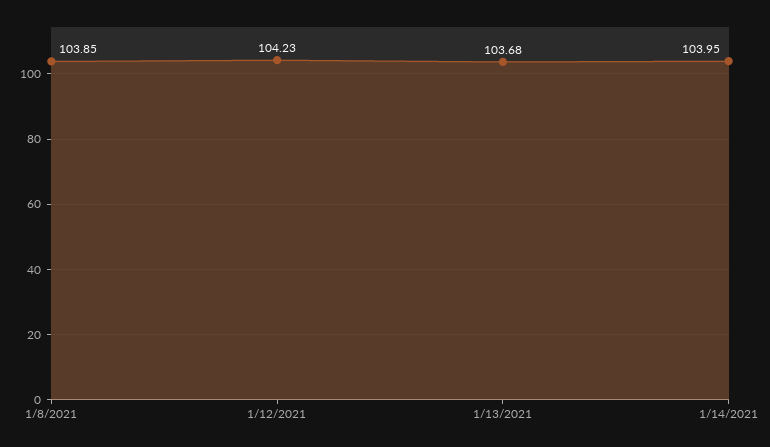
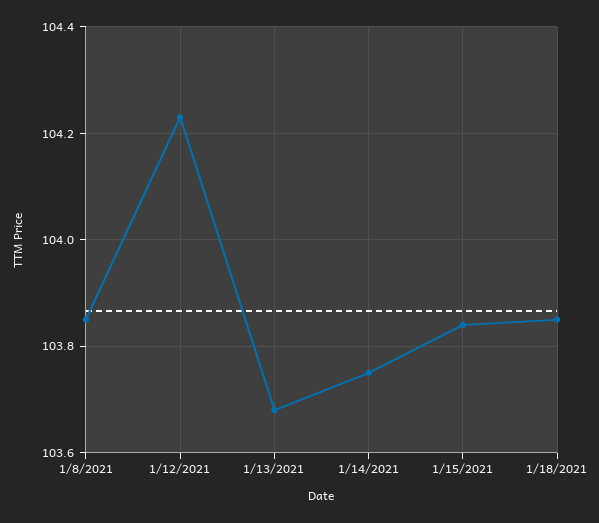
1/14/2021: 103.95 -> 103.75
1/15/2021: none -> 103.85
1/18/2021: none -> 103.85

